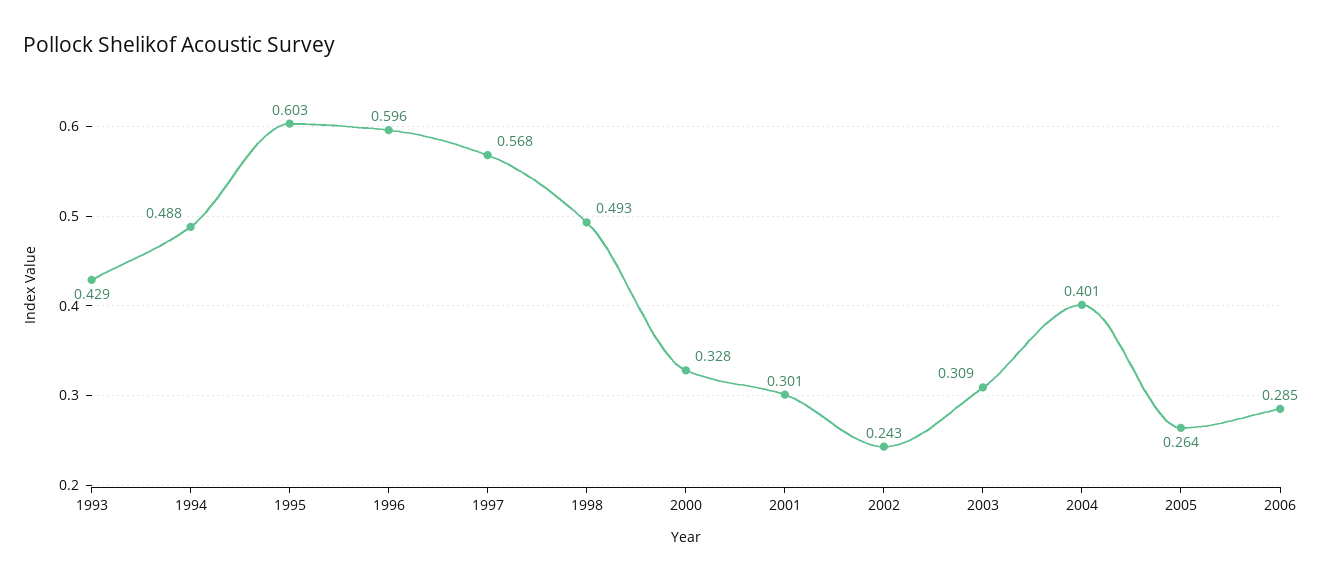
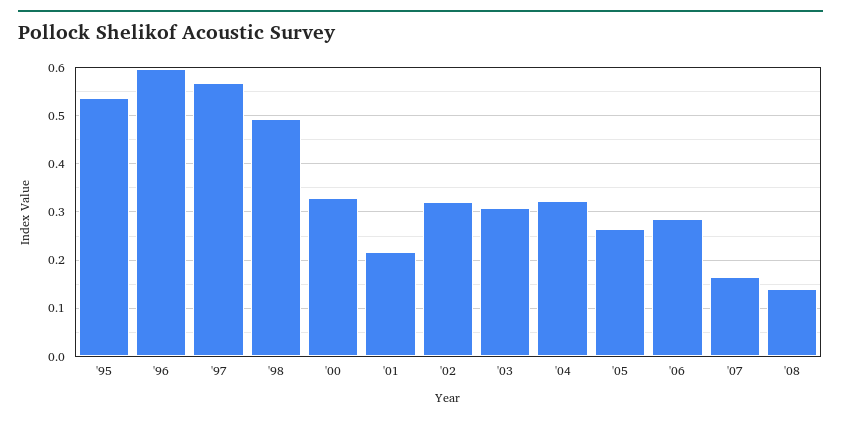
1993: 0.429 -> none
1994: 0.488 -> none
1995: 0.603 -> 0.54
2001: 0.301 -> 0.22
2002: 0.243 -> 0.32
2004: 0.401 -> 0.32
'07: none -> 0.16
'08: none -> 0.14

